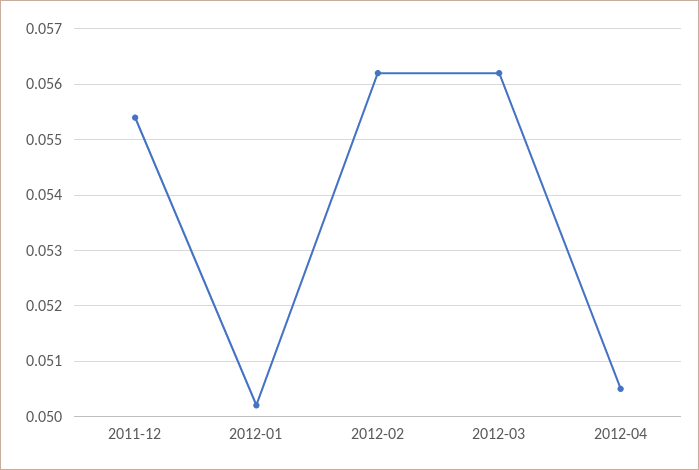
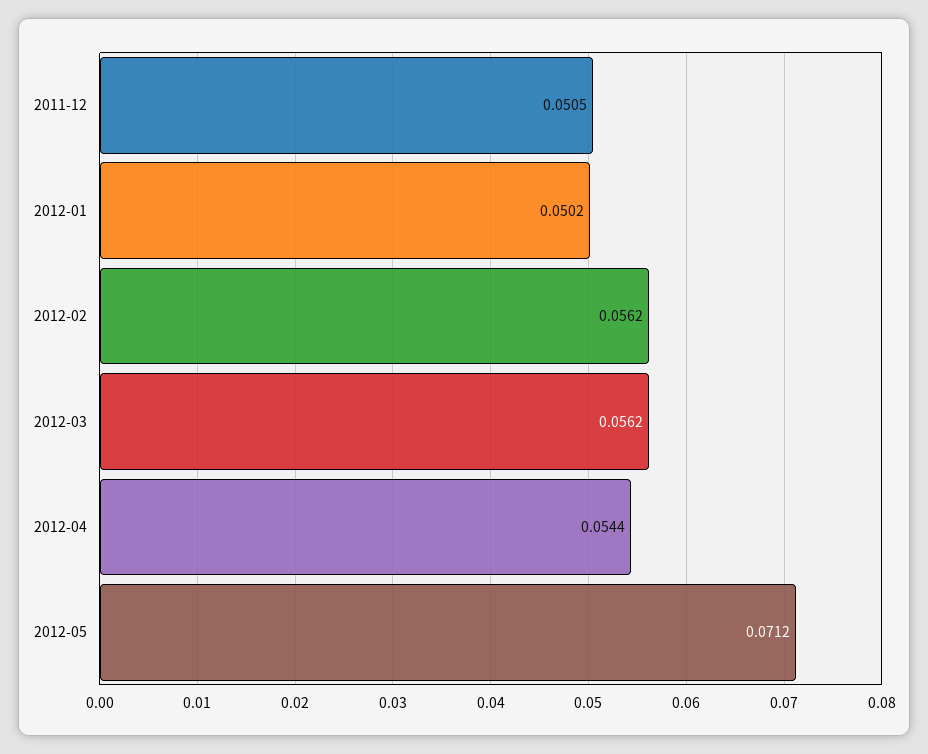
2011-12: 0.0555 -> 0.0505
2012-04: 0.0505 -> 0.0544
2012-05: none -> 0.0712

